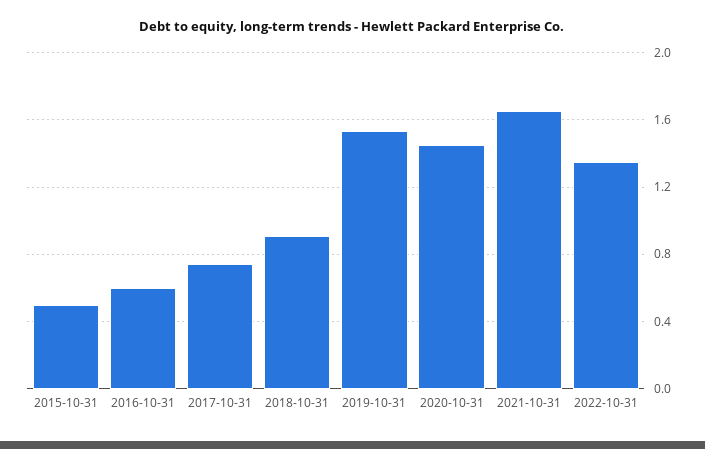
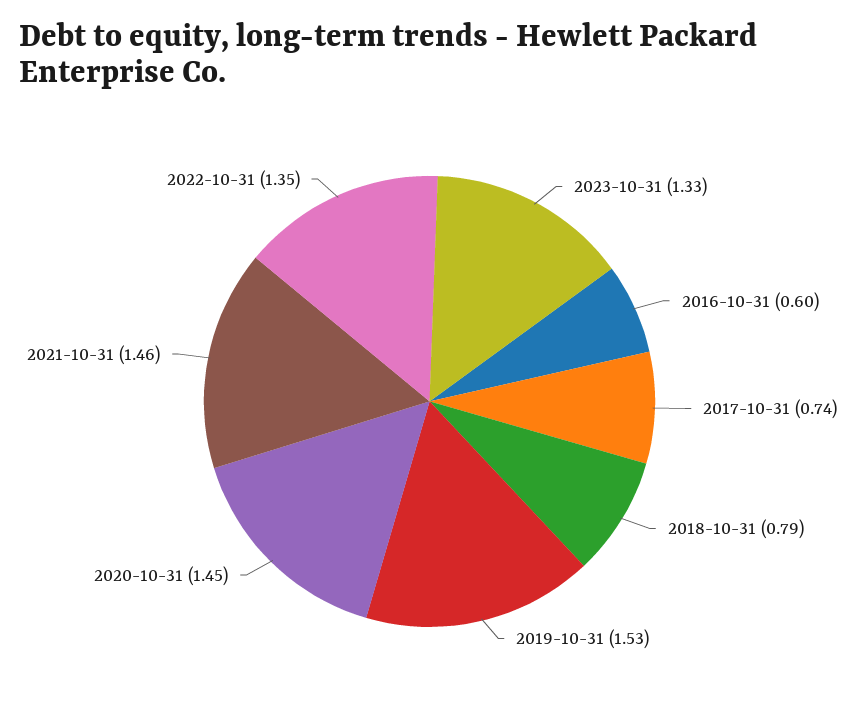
2015-10-31: 0.5 -> none
2018-10-31: 0.9 -> 0.79
2021-10-31: 1.65 -> 1.46
2023-10-31: none -> 1.33

